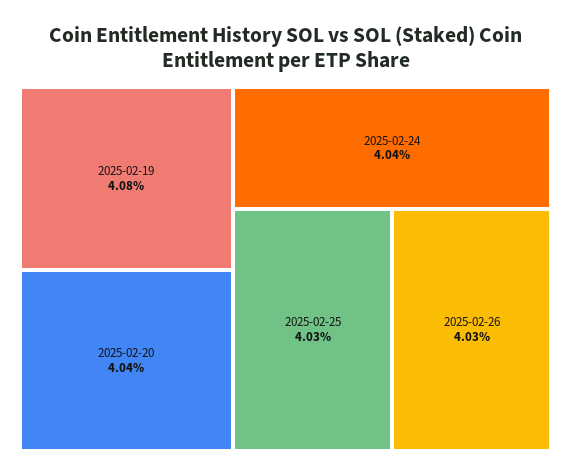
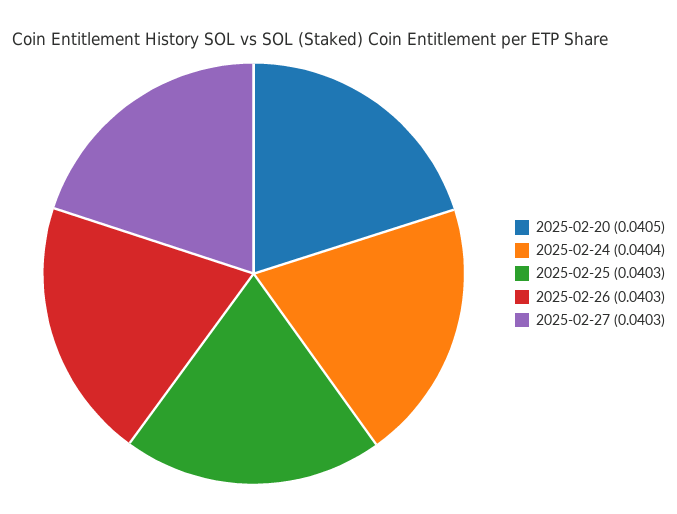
2025-02-19: 0.0408 -> none
2025-02-20: 0.0404 -> 0.0405
2025-02-27: none -> 0.0403

